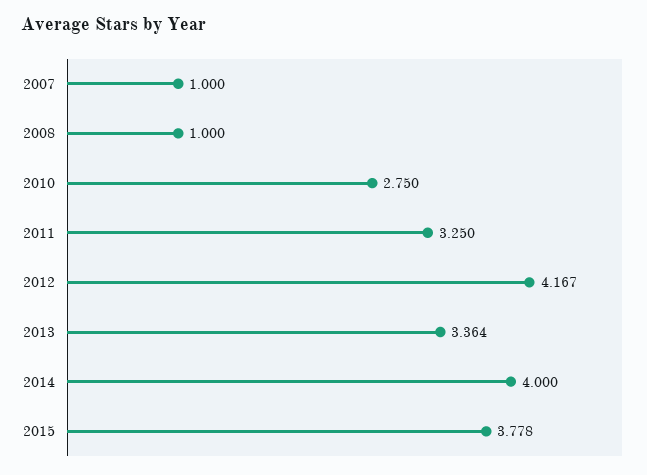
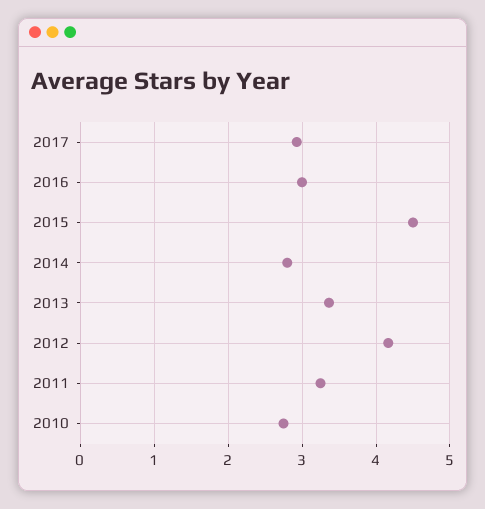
2007: 1 -> none
2008: 1 -> none
2014: 4 -> 2.8
2015: 3.778 -> 4.5
2017: none -> 2.9
2016: none -> 3

